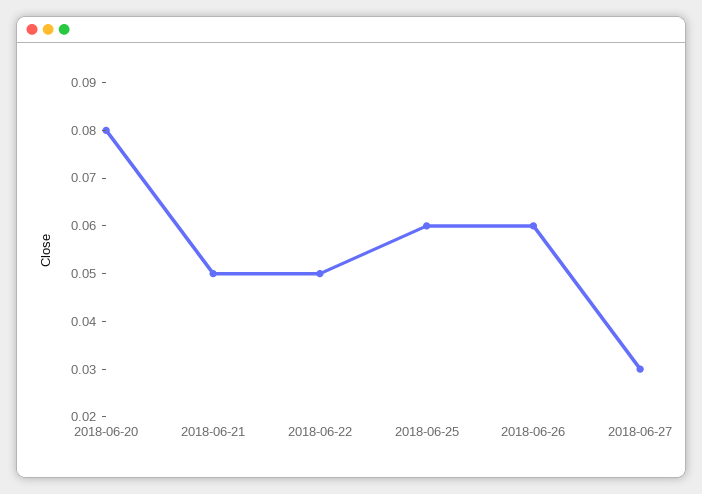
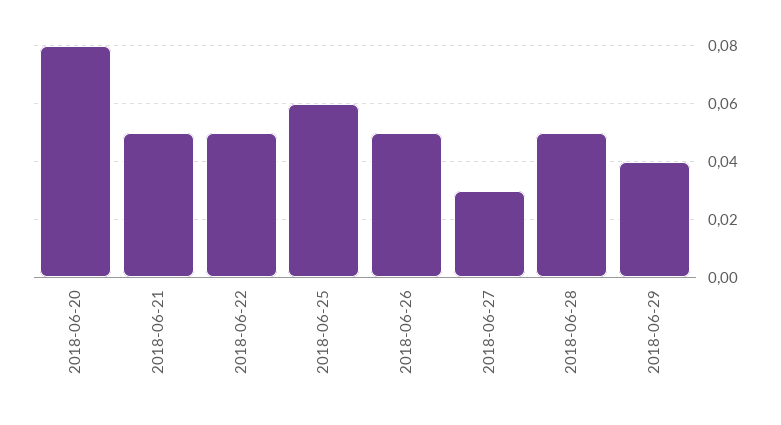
2018-06-26: 0.06 -> 0.05
2018-06-28: none -> 0.05
2018-06-29: none -> 0.04

